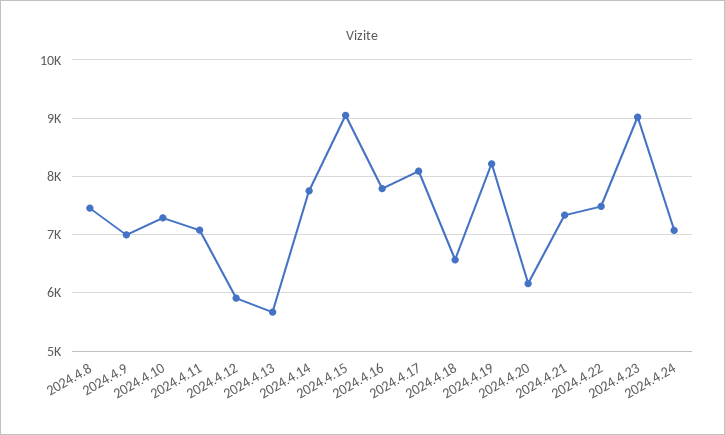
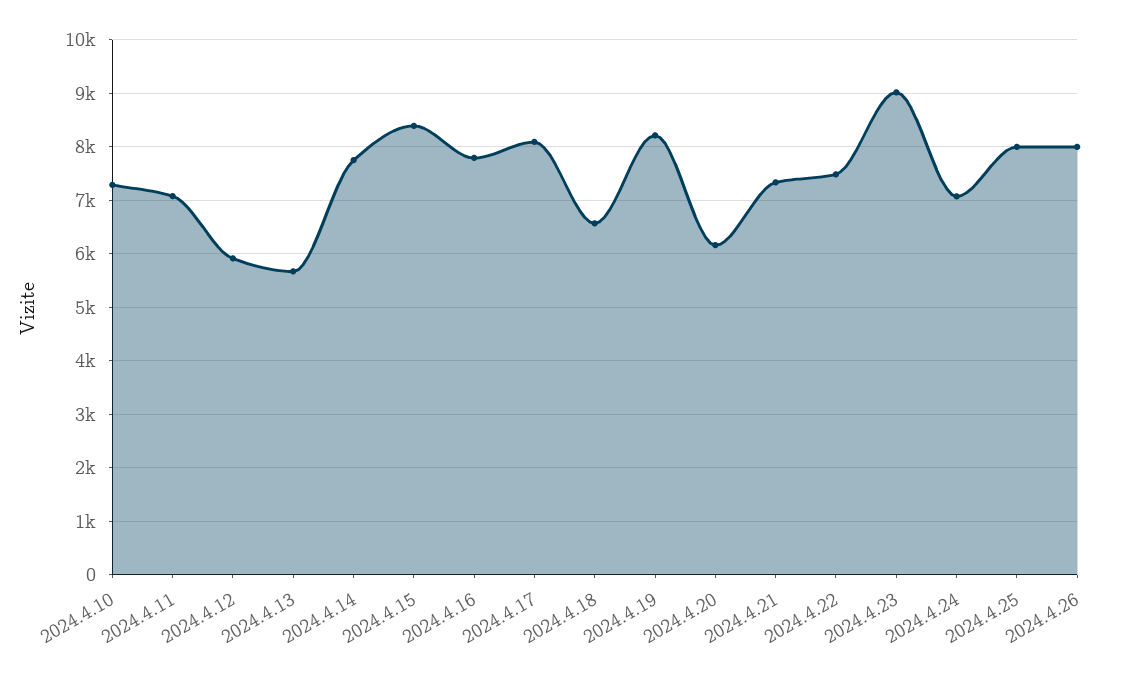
2024.4.8: 7400 -> none
2024.4.9: 7000 -> none
2024.4.15: 9000 -> 8400
2024.4.25: none -> 8000
2024.4.26: none -> 8000

